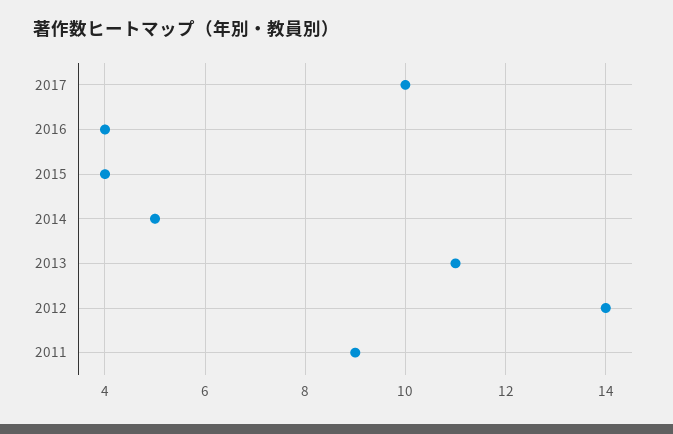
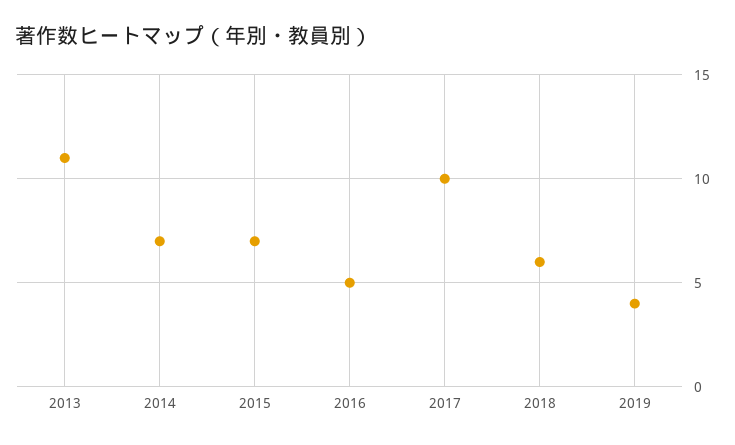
2016: 4 -> 5
2015: 4 -> 7
2014: 5 -> 7
2012: 14 -> none
2011: 9 -> none
2018: none -> 6
2019: none -> 4

